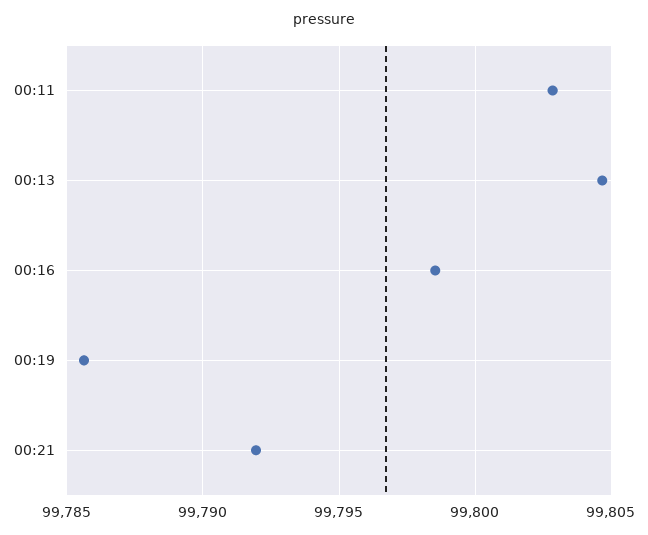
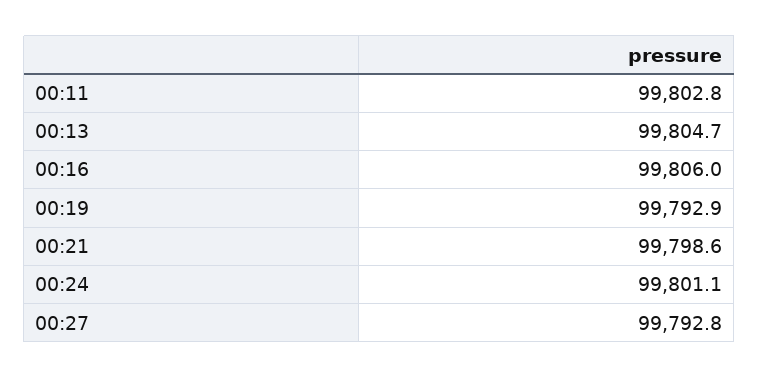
00:16: 99798.5 -> 99806
00:19: 99785.5 -> 99792.9
00:21: 99792 -> 99798.6
00:24: none -> 99801.1
00:27: none -> 99792.8

